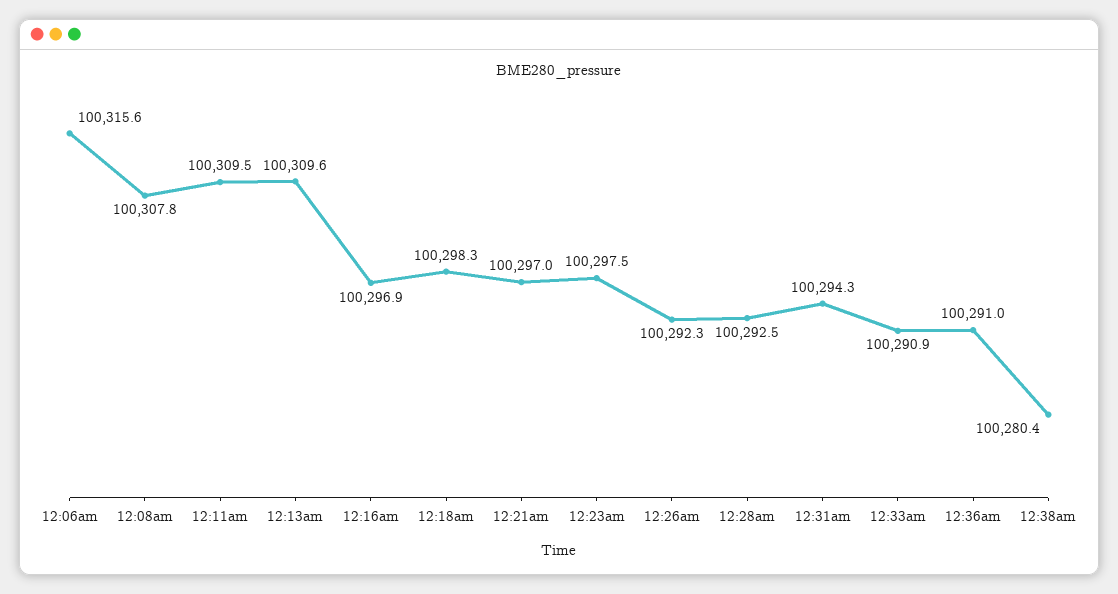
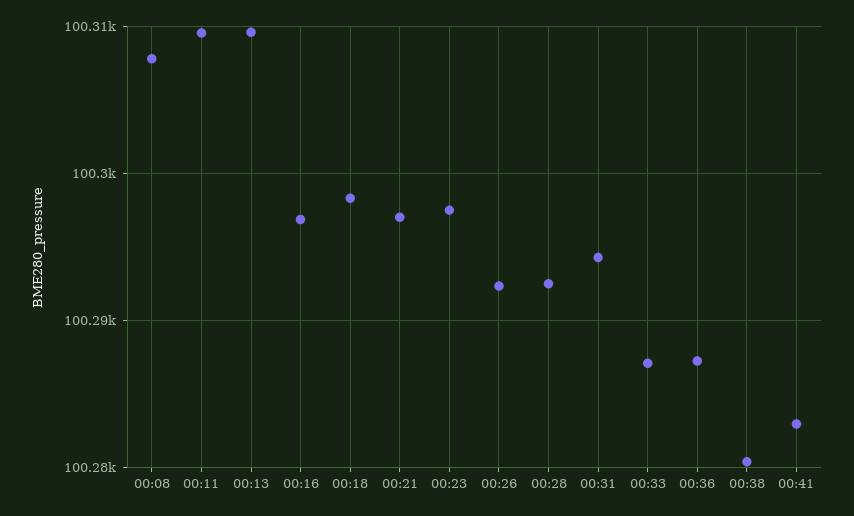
12:06am: 100315.6 -> none
12:33am: 100290.9 -> 100287
12:36am: 100291 -> 100287
00:41: none -> 100283

